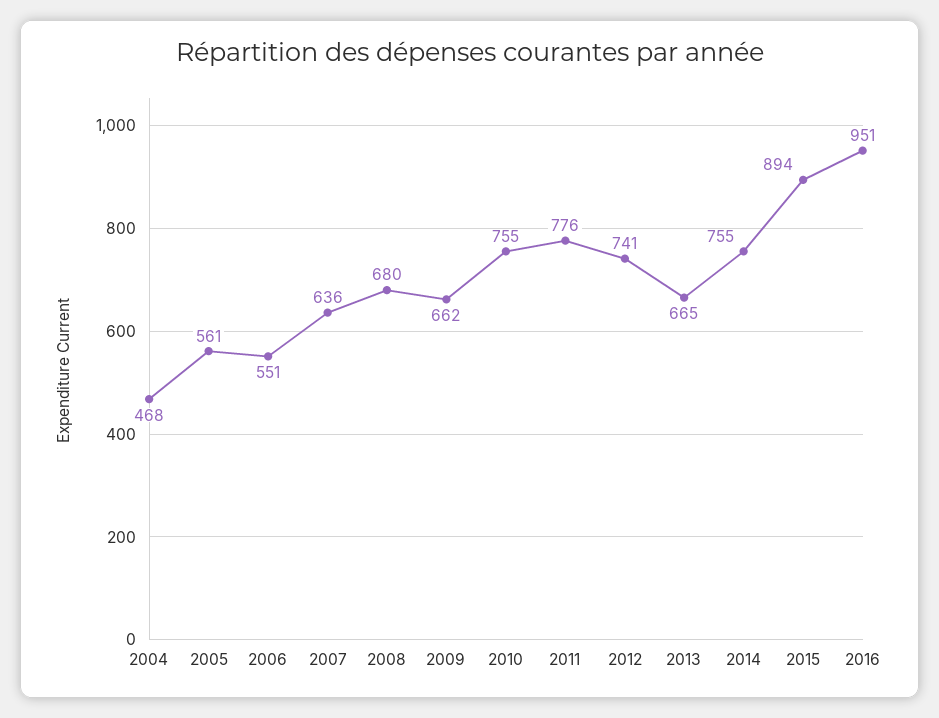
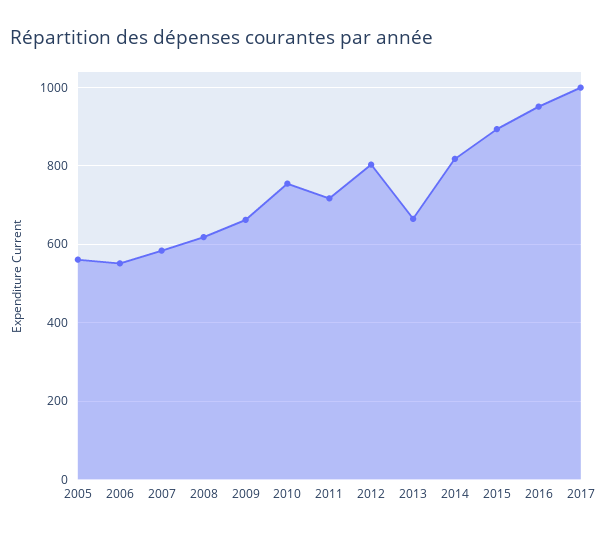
2004: 468 -> none
2007: 636 -> 580
2008: 680 -> 620
2011: 776 -> 720
2012: 741 -> 800
2014: 755 -> 820
2017: none -> 1000

